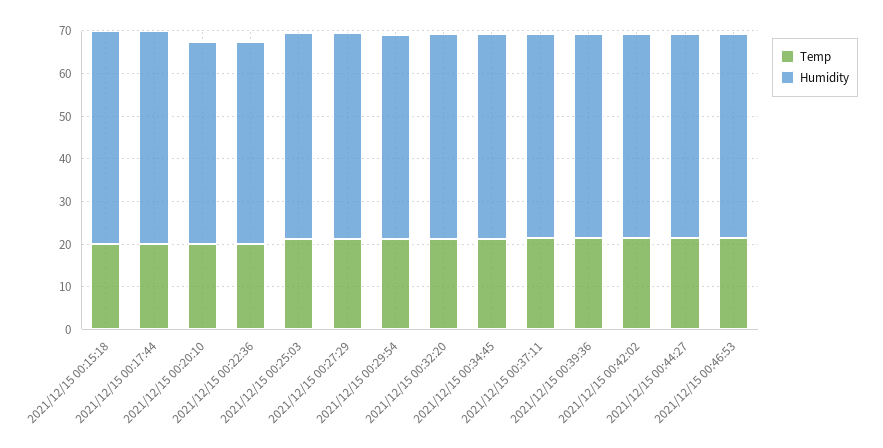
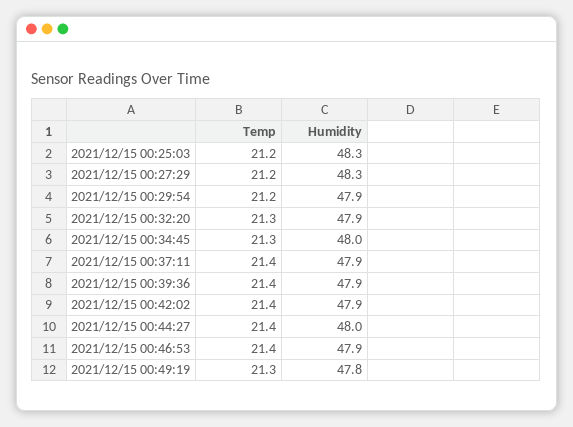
Temp, 2021/12/15 00:15:18: 20 -> none
Humidity, 2021/12/15 00:15:18: 50 -> none
Temp, 2021/12/15 00:17:44: 20 -> none
Humidity, 2021/12/15 00:17:44: 50 -> none
Temp, 2021/12/15 00:20:10: 20 -> none
Humidity, 2021/12/15 00:20:10: 48 -> none
Temp, 2021/12/15 00:22:36: 20 -> none
Humidity, 2021/12/15 00:22:36: 48 -> none
Temp, 2021/12/15 00:49:19: none -> 21.3
Humidity, 2021/12/15 00:49:19: none -> 47.8

